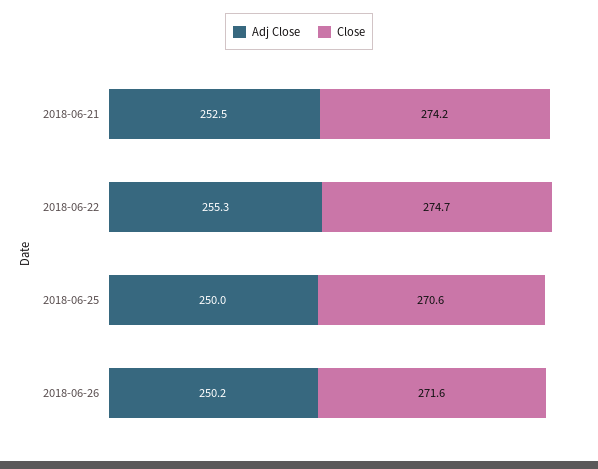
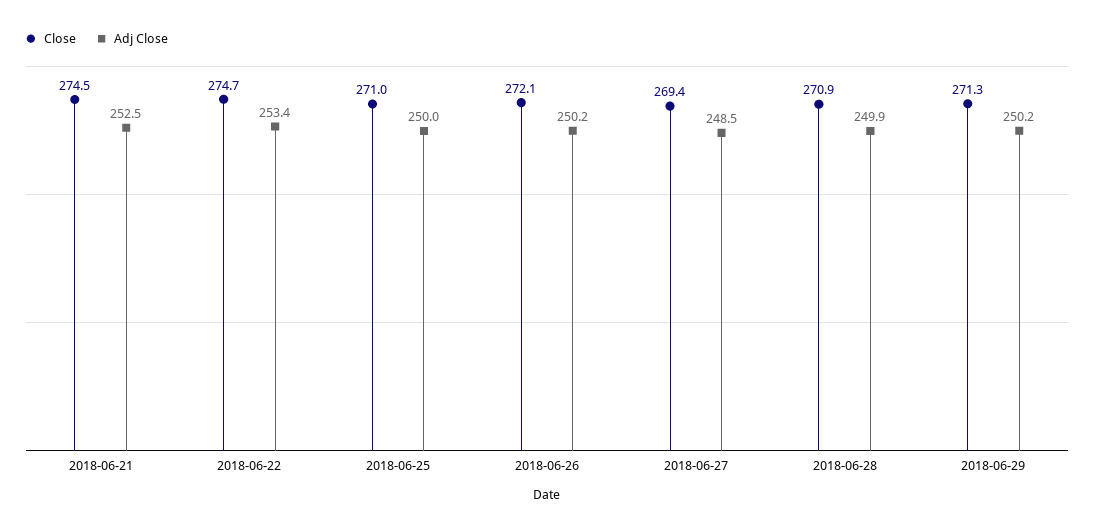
Close, 2018-06-21: 274.2 -> 274.5
Adj Close, 2018-06-22: 255.3 -> 253.4
Close, 2018-06-25: 270.6 -> 271
Close, 2018-06-26: 271.6 -> 272.1
Close, 2018-06-27: none -> 269.4
Adj Close, 2018-06-27: none -> 248.5
Close, 2018-06-28: none -> 270.9
Adj Close, 2018-06-28: none -> 249.9
Close, 2018-06-29: none -> 271.3
Adj Close, 2018-06-29: none -> 250.2

